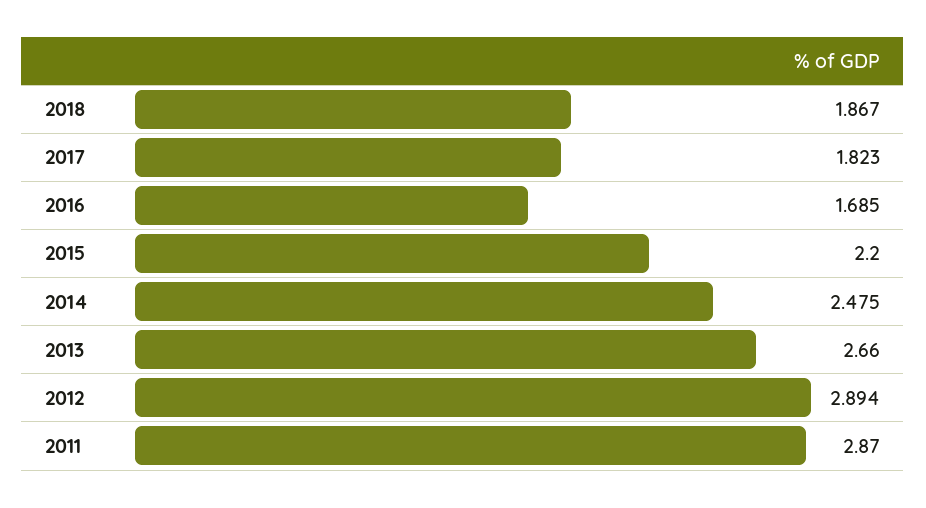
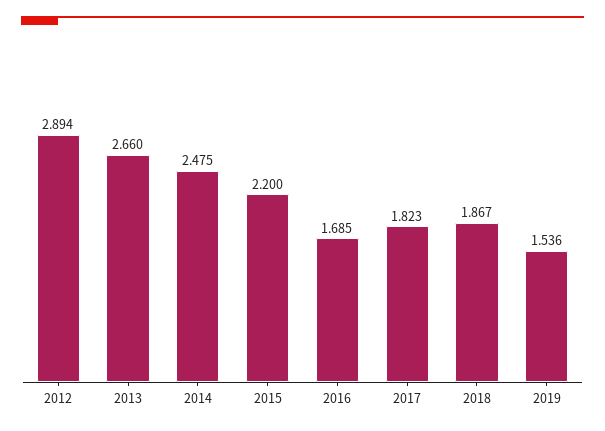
2011: 2.87 -> none
2019: none -> 1.536

